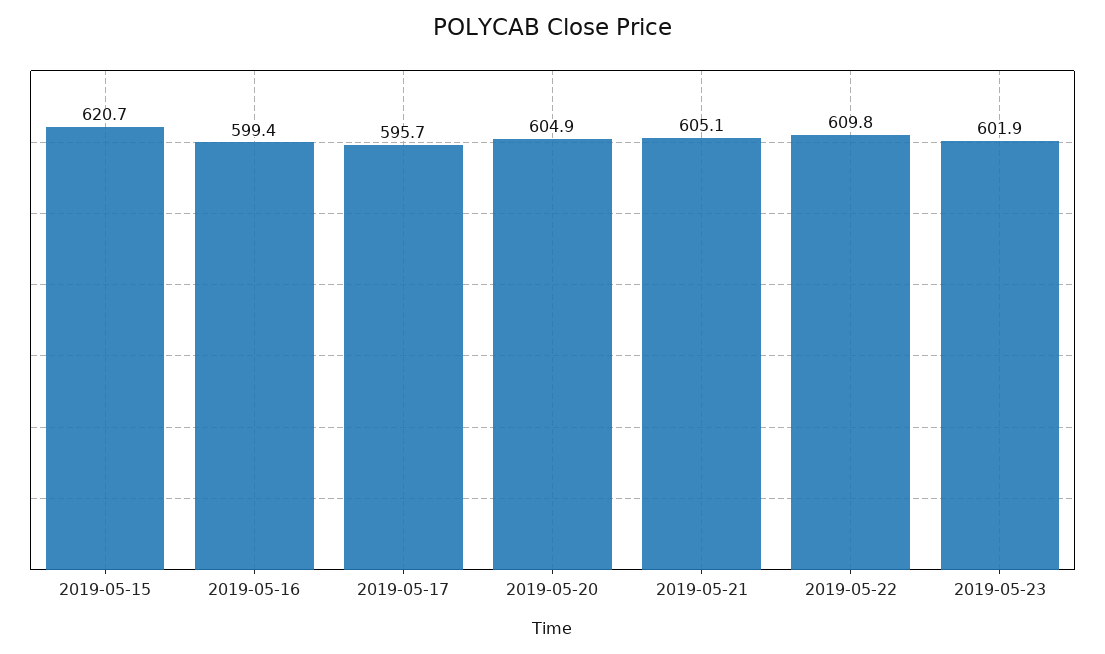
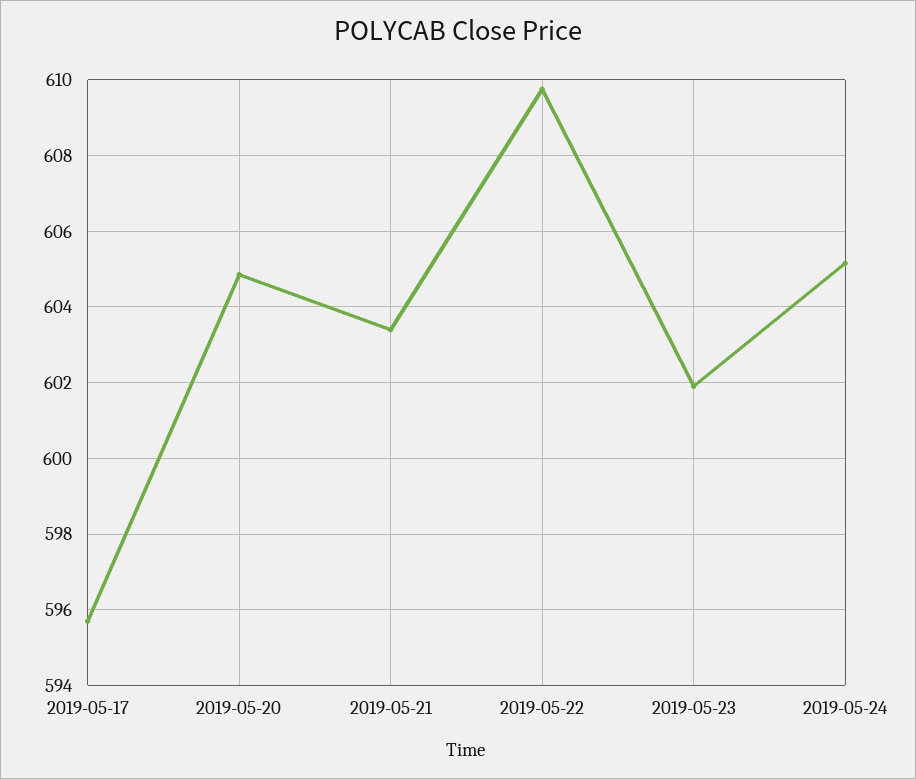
2019-05-15: 620.7 -> none
2019-05-16: 599.4 -> none
2019-05-21: 605.1 -> 603.4
2019-05-24: none -> 605.2

